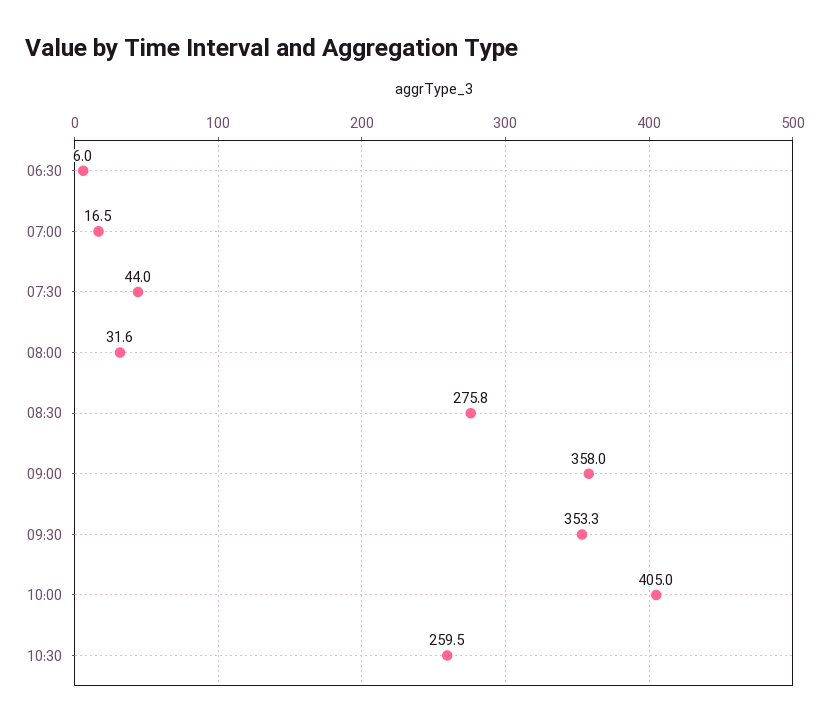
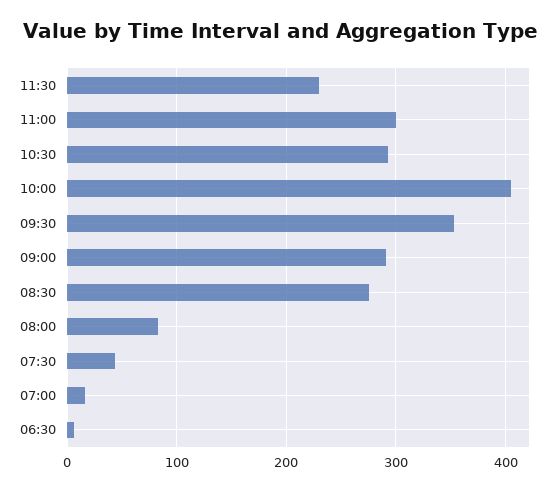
08:00: 31.6 -> 80
09:00: 358 -> 290
10:30: 259.5 -> 290
11:30: none -> 230
11:00: none -> 300

